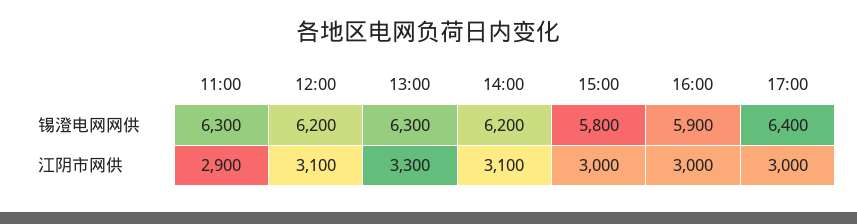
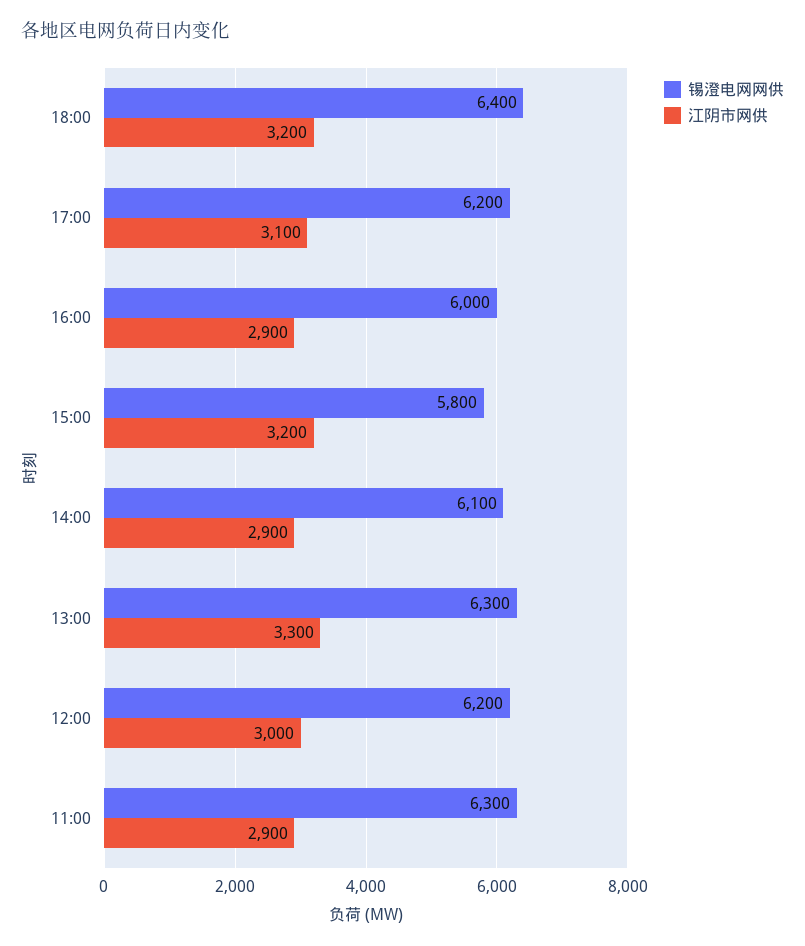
锡澄电网网供, 14:00: 6200 -> 6100
锡澄电网网供, 16:00: 5900 -> 6000
锡澄电网网供, 17:00: 6400 -> 6200
江阴市网供, 12:00: 3100 -> 3000
江阴市网供, 14:00: 3100 -> 2900
江阴市网供, 15:00: 3000 -> 3200
江阴市网供, 16:00: 3000 -> 2900
江阴市网供, 17:00: 3000 -> 3100
锡澄电网网供, 18:00: none -> 6400
江阴市网供, 18:00: none -> 3200

